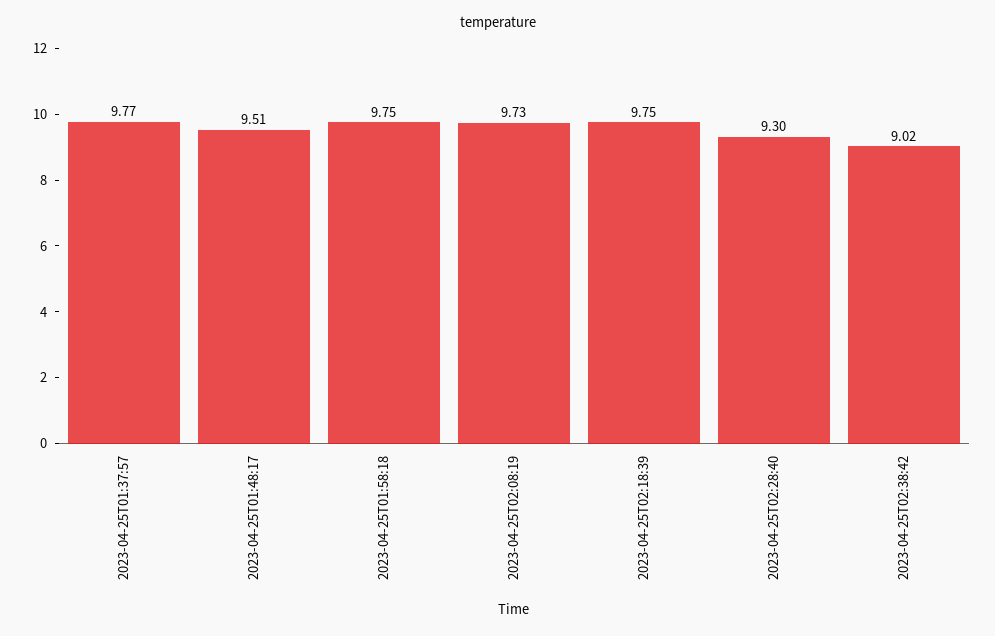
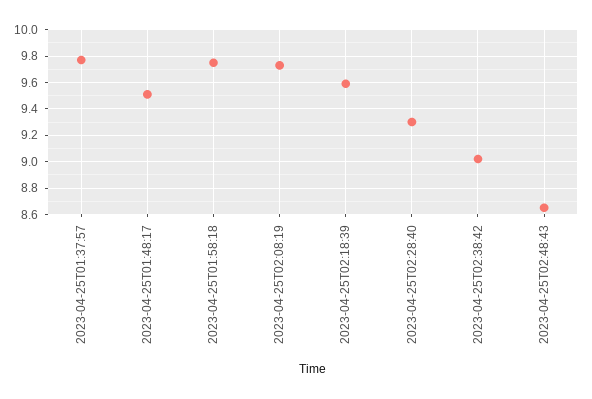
2023-04-25T02:18:39: 9.75 -> 9.6
2023-04-25T02:48:43: none -> 8.65

